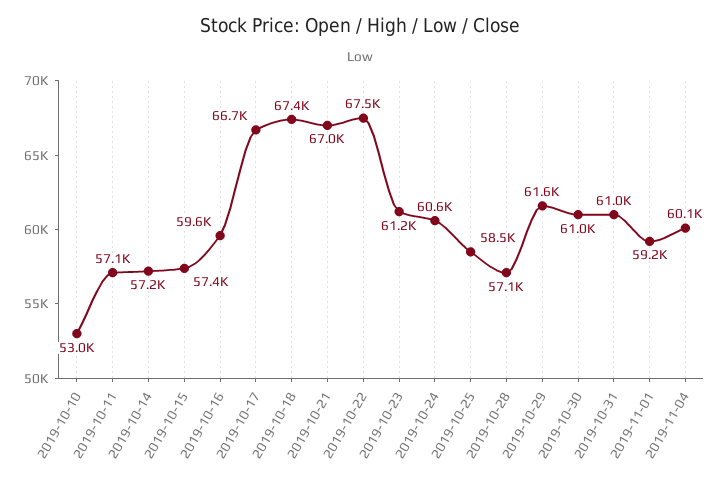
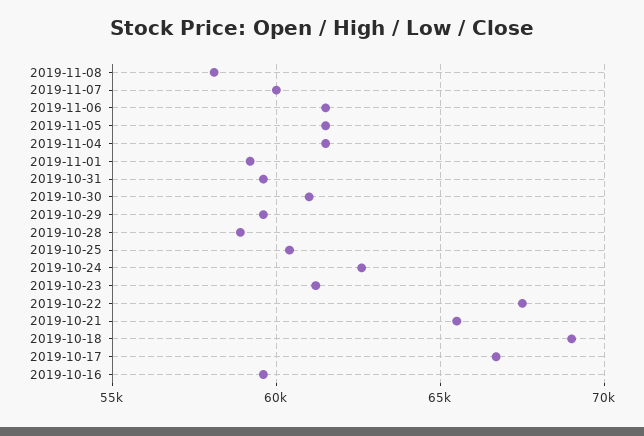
2019-10-10: 53000 -> none
2019-10-11: 57100 -> none
2019-10-14: 57200 -> none
2019-10-15: 57400 -> none
2019-10-18: 67400 -> 69000
2019-10-21: 67000 -> 65500
2019-10-24: 60600 -> 62500
2019-10-25: 58500 -> 60500
2019-10-28: 57100 -> 59000
2019-10-29: 61600 -> 59500
2019-10-31: 61000 -> 59500
2019-11-04: 60100 -> 61500
2019-11-08: none -> 58000
2019-11-07: none -> 60000
2019-11-06: none -> 61500
2019-11-05: none -> 61500

